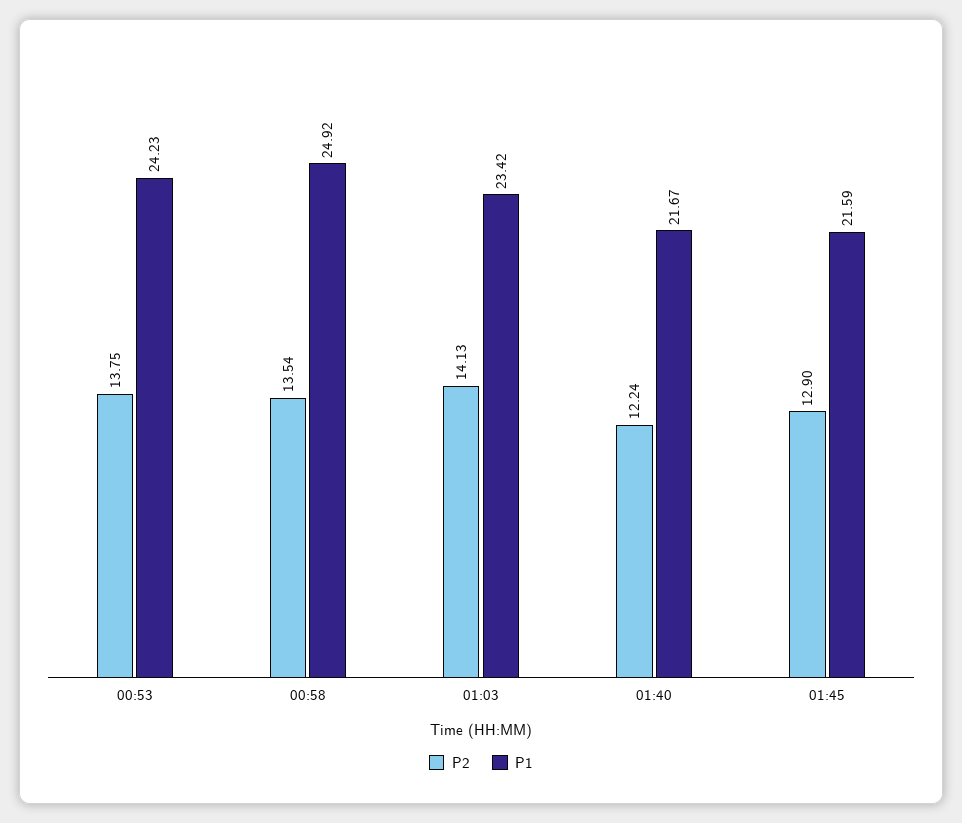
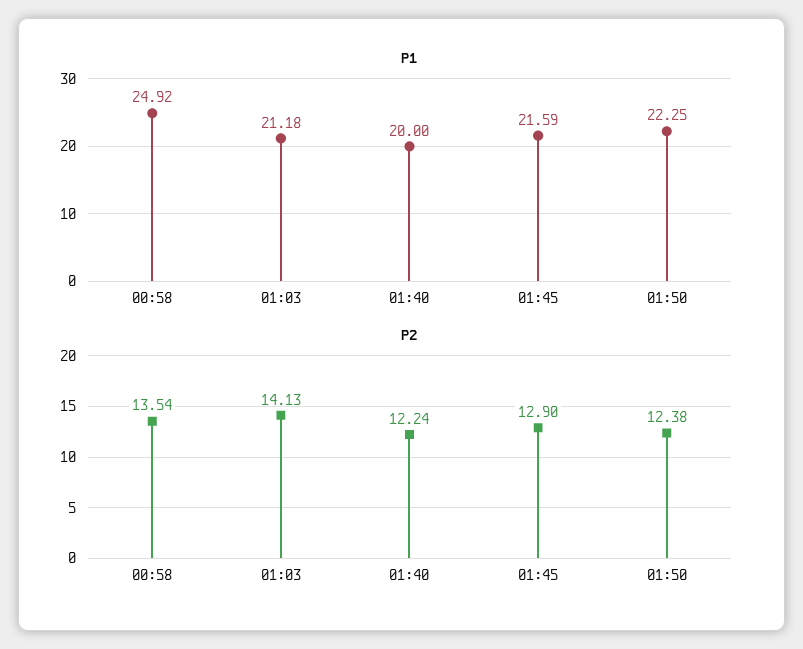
P2, 00:53: 13.75 -> none
P1, 00:53: 24.23 -> none
P1, 01:03: 23.42 -> 21.18
P1, 01:40: 21.67 -> 20
P1, 01:50: none -> 22.25
P2, 01:50: none -> 12.38

